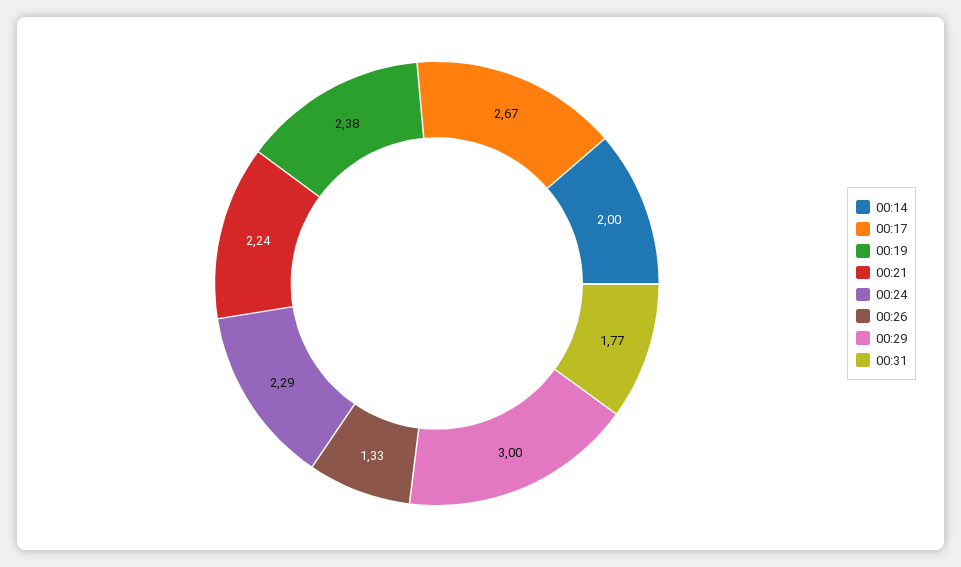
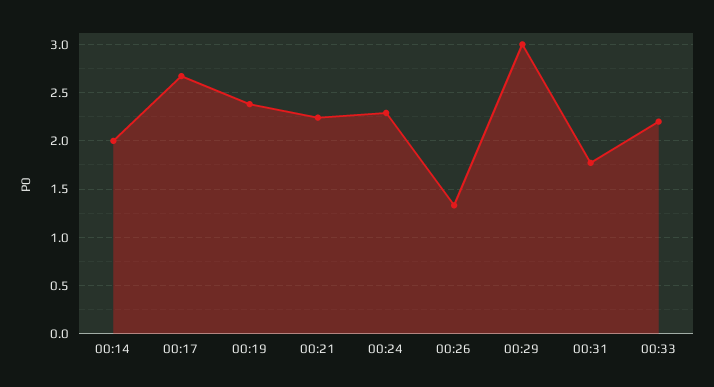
00:33: none -> 2.2

